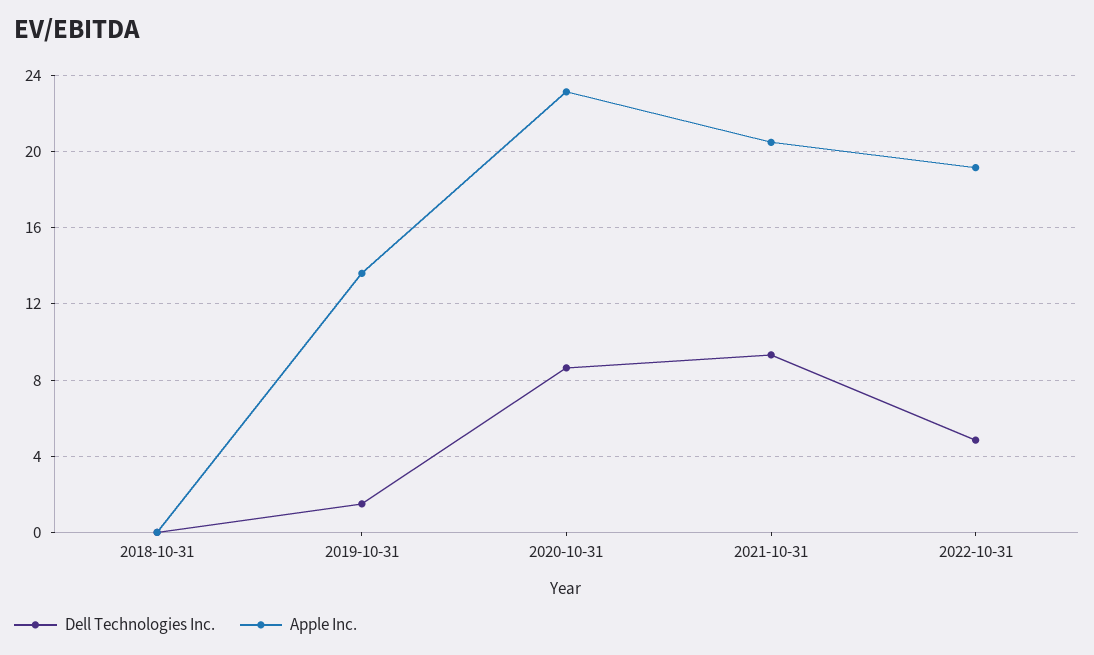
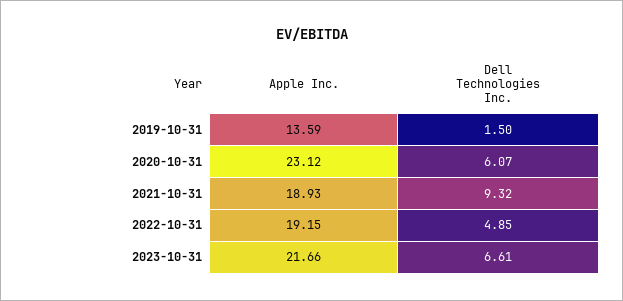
Dell Technologies Inc., 2018-10-31: 0 -> none
Apple Inc., 2018-10-31: 0 -> none
Dell Technologies Inc., 2020-10-31: 8.5 -> 6.07
Apple Inc., 2021-10-31: 20.5 -> 18.93
Apple Inc., 2023-10-31: none -> 21.66
Dell Technologies Inc., 2023-10-31: none -> 6.61

